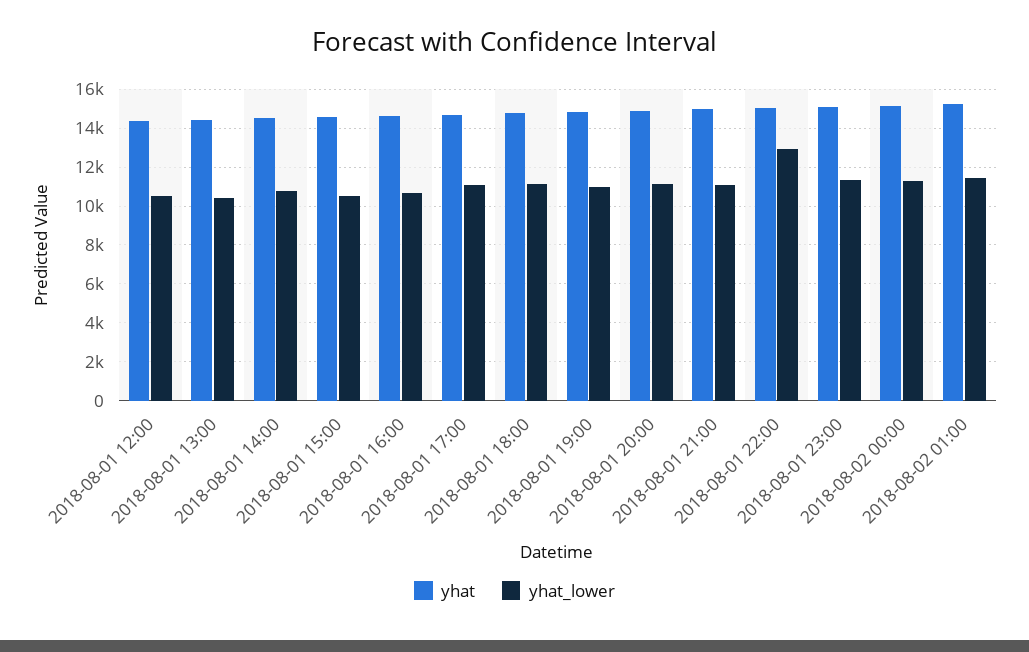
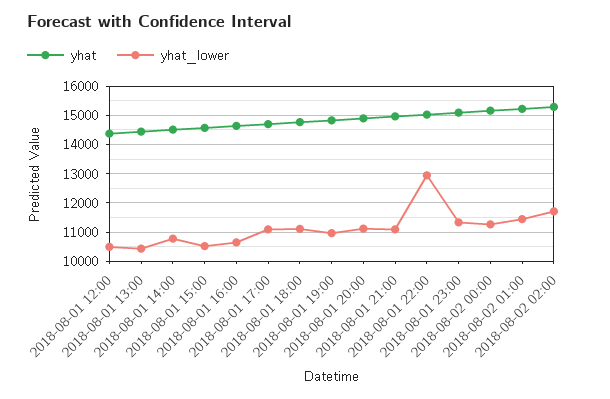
yhat, 2018-08-02 02:00: none -> 15250
yhat_lower, 2018-08-02 02:00: none -> 11750

